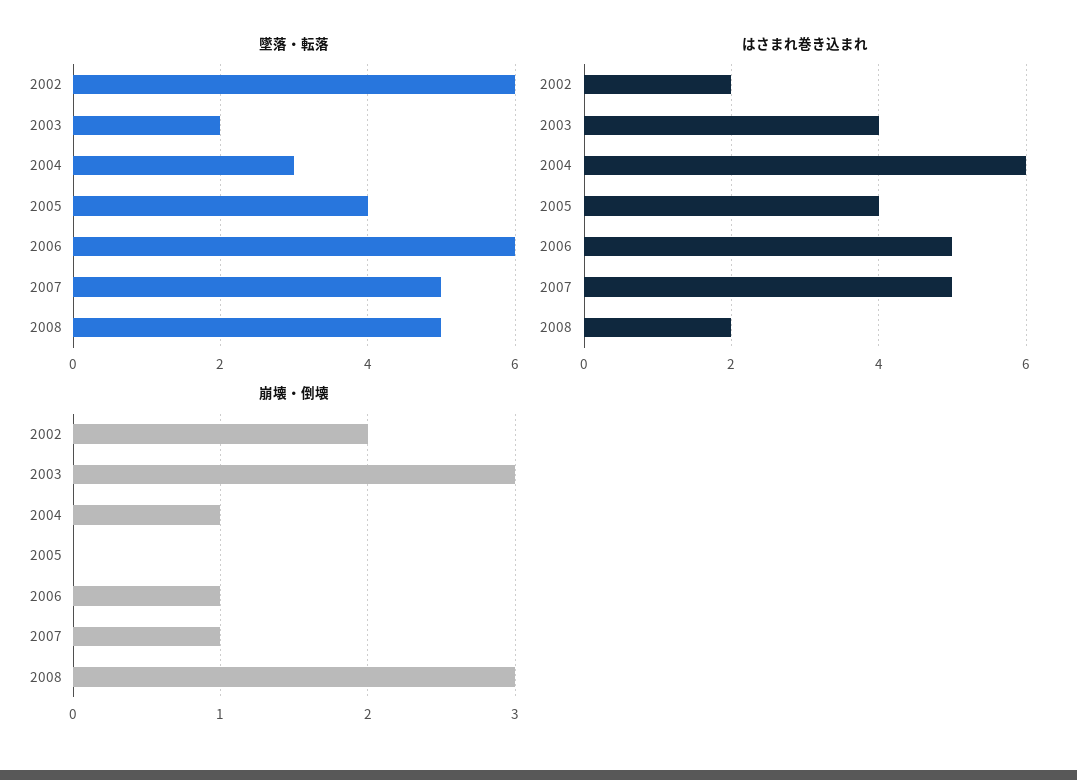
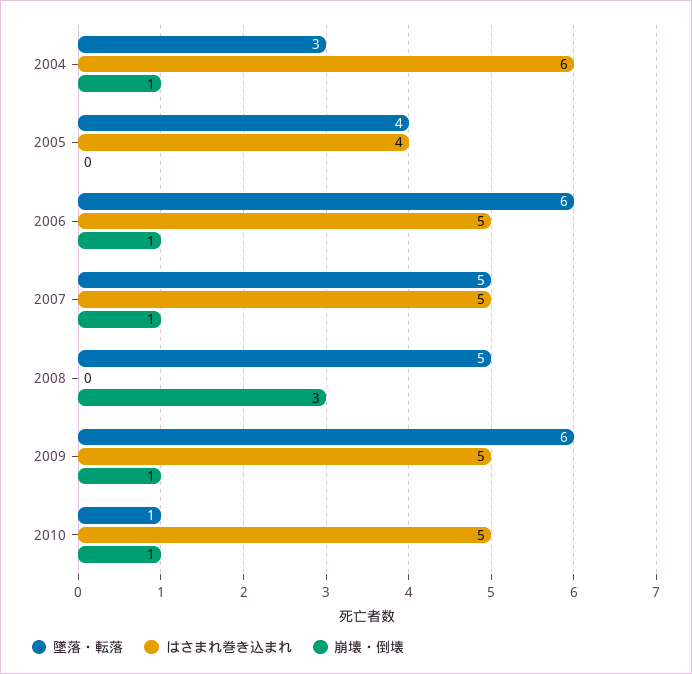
墜落・転落, 2002: 6 -> none
墜落・転落, 2003: 2 -> none
はさまれ巻き込まれ, 2002: 2 -> none
はさまれ巻き込まれ, 2003: 4 -> none
はさまれ巻き込まれ, 2008: 2 -> 0
崩壊・倒壊, 2002: 2 -> none
崩壊・倒壊, 2003: 3 -> none
墜落・転落, 2009: none -> 6
はさまれ巻き込まれ, 2009: none -> 5
崩壊・倒壊, 2009: none -> 1
墜落・転落, 2010: none -> 1
はさまれ巻き込まれ, 2010: none -> 5
崩壊・倒壊, 2010: none -> 1

